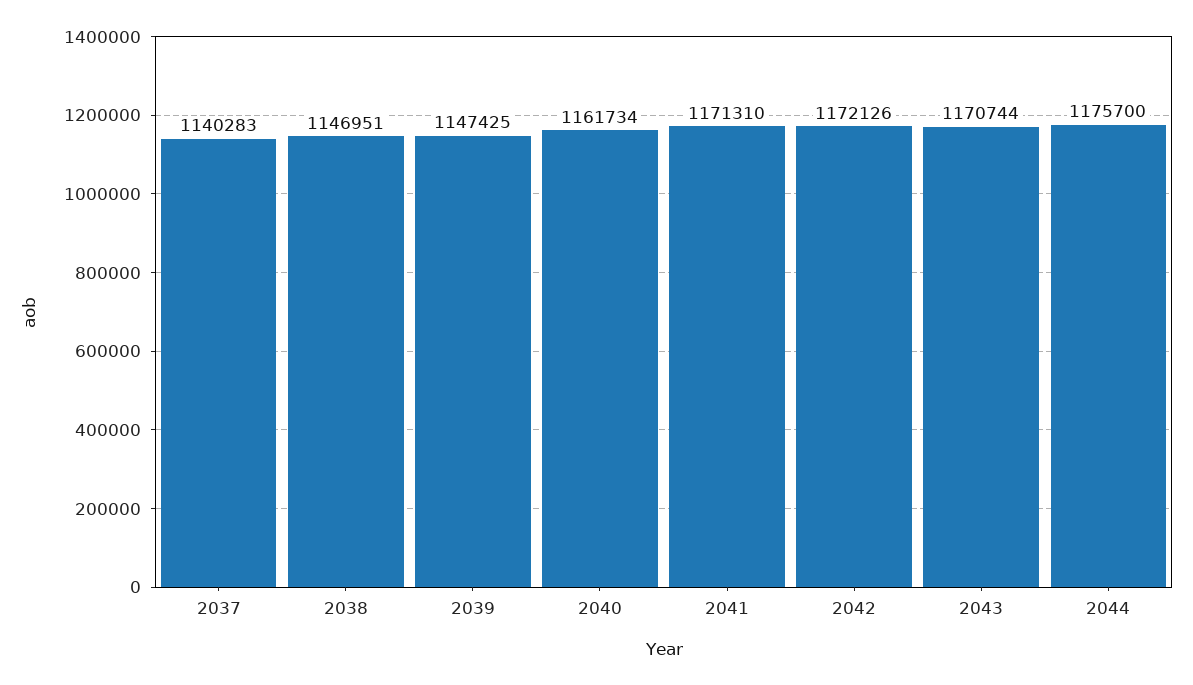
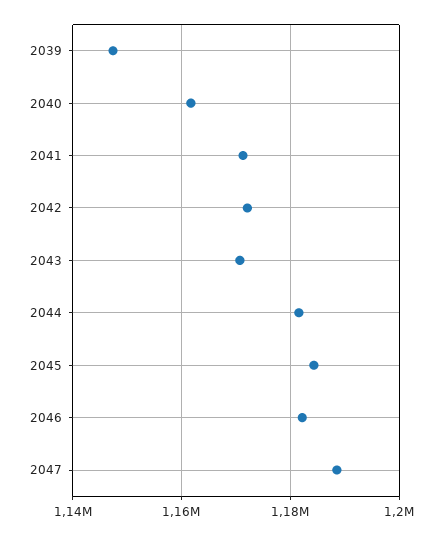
2037: 1140283 -> none
2038: 1146951 -> none
2044: 1175700 -> 1182000
2045: none -> 1184000
2046: none -> 1182000
2047: none -> 1188000

